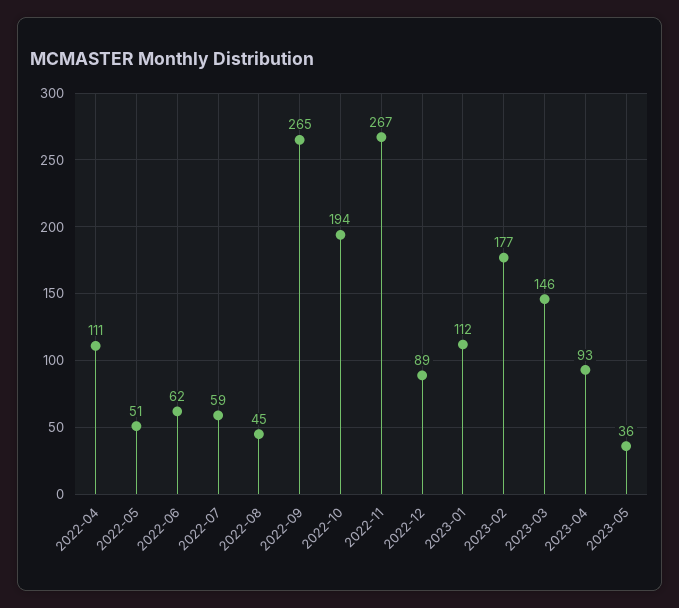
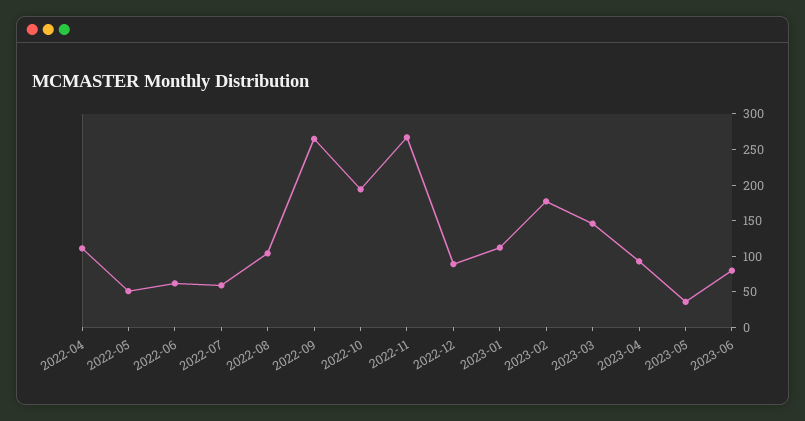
2022-08: 45 -> 100
2023-06: none -> 75

